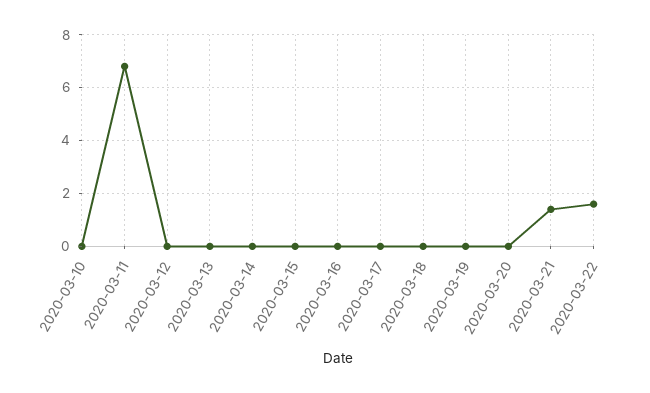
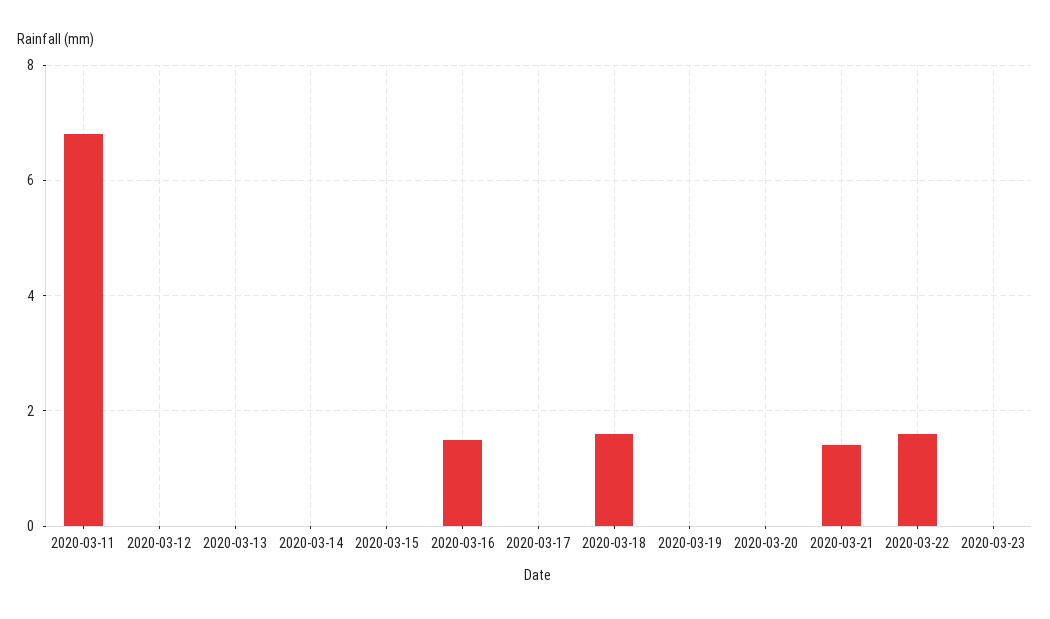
2020-03-10: 0 -> none
2020-03-16: 0 -> 1.5
2020-03-18: 0 -> 1.5
2020-03-23: none -> 0

